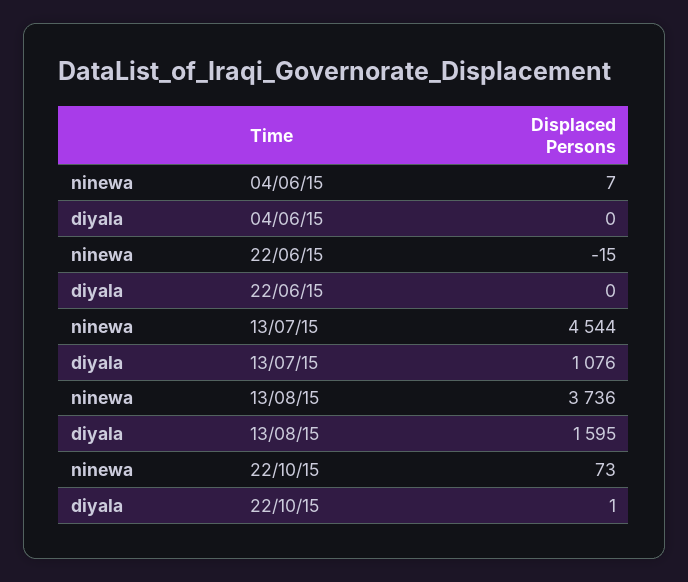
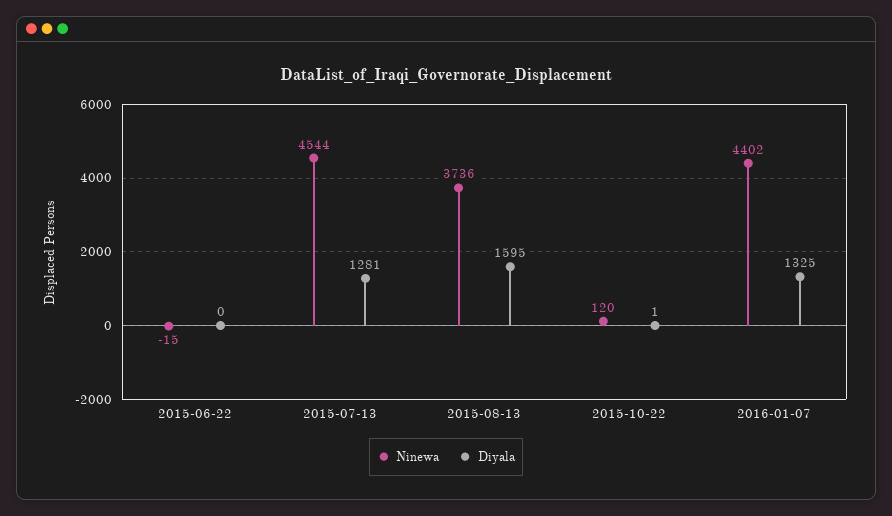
ninewa, 04/06/15: 7 -> none
diyala, 04/06/15: 0 -> none
diyala, 13/07/15: 1076 -> 1281
ninewa, 22/10/15: 73 -> 120
ninewa, 2016-01-07: none -> 4402
diyala, 2016-01-07: none -> 1325

